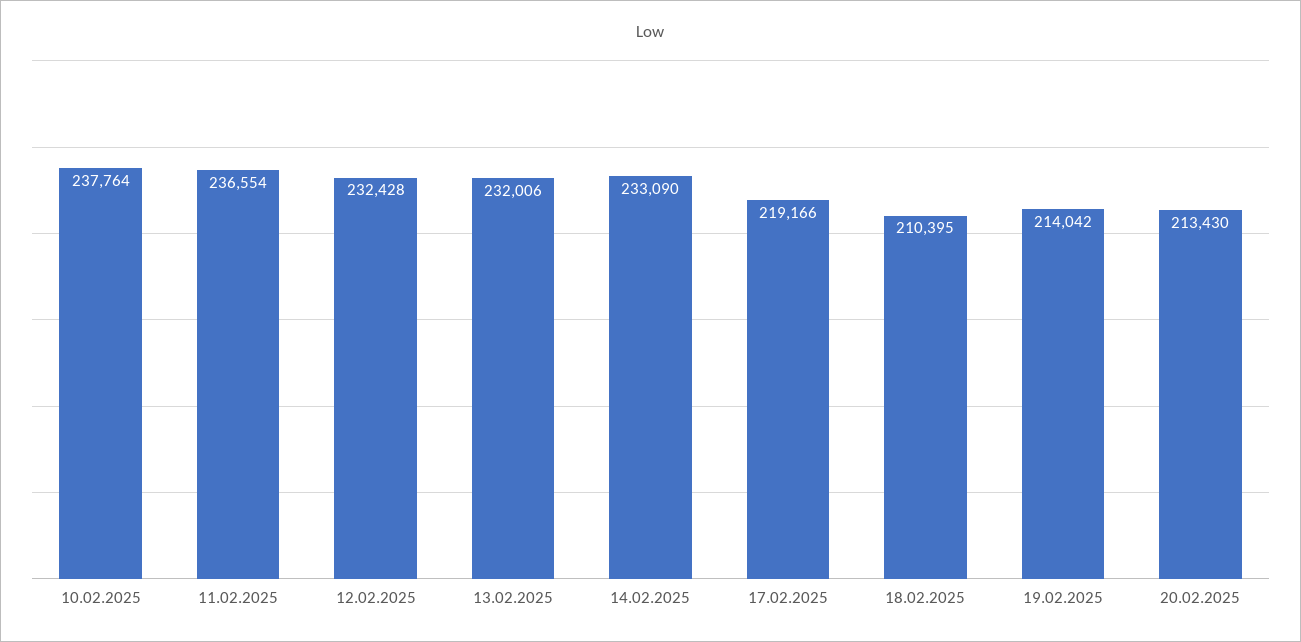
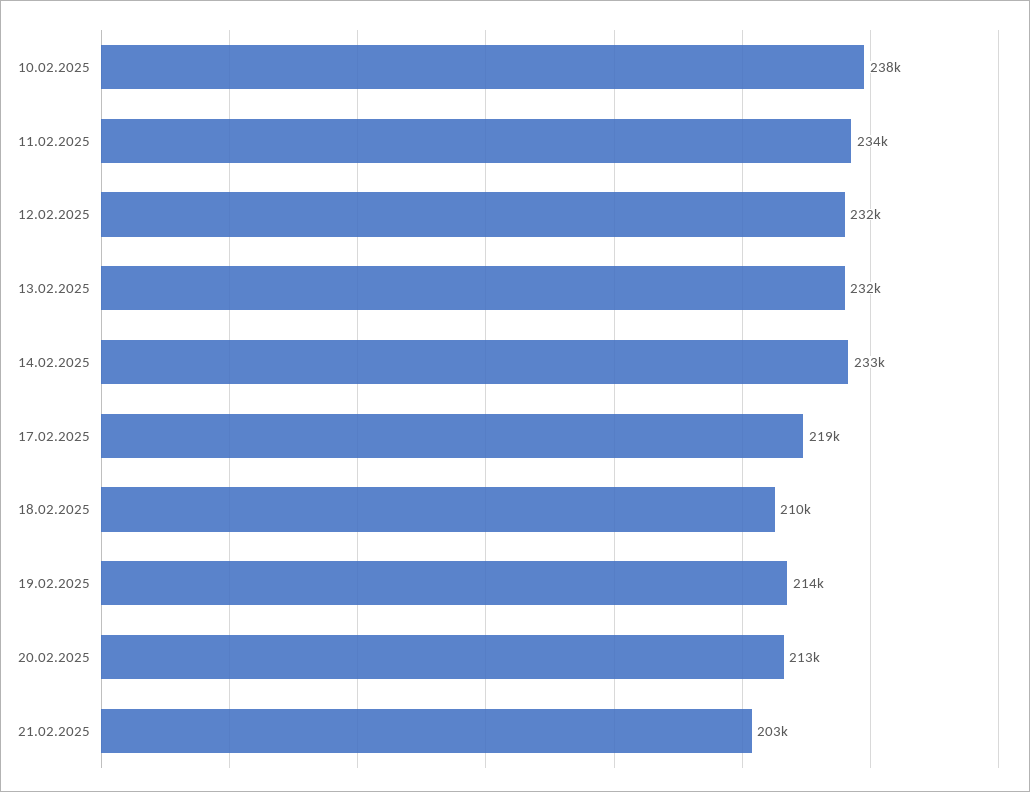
11.02.2025: 236554 -> 234000
21.02.2025: none -> 203000

